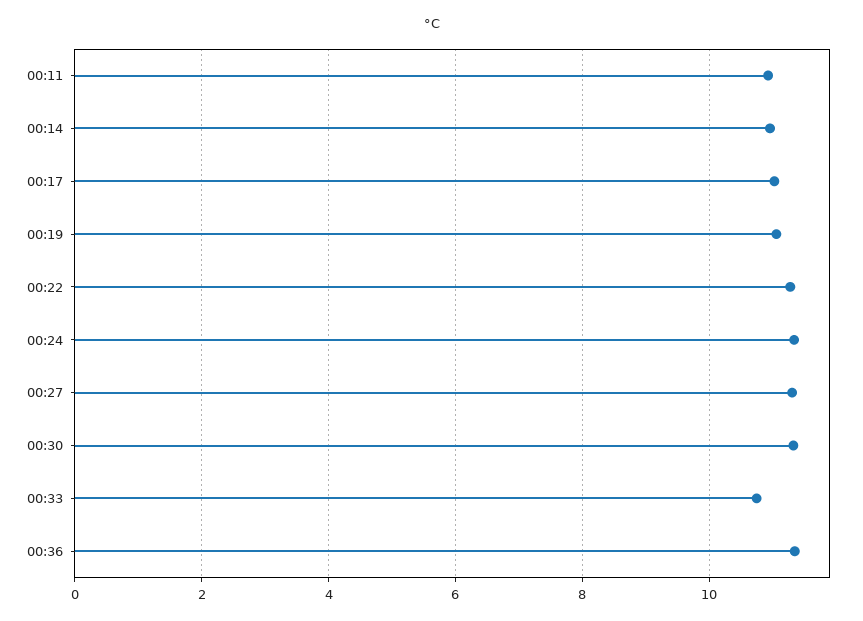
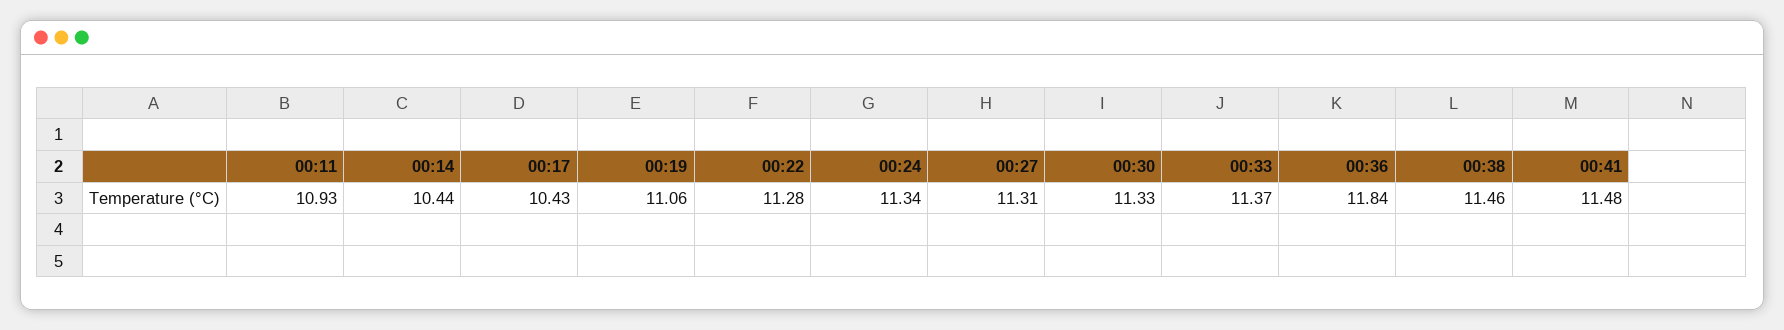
00:14: 11 -> 10.44
00:17: 11 -> 10.43
00:33: 10.8 -> 11.37
00:36: 11.4 -> 11.84
00:38: none -> 11.46
00:41: none -> 11.48

